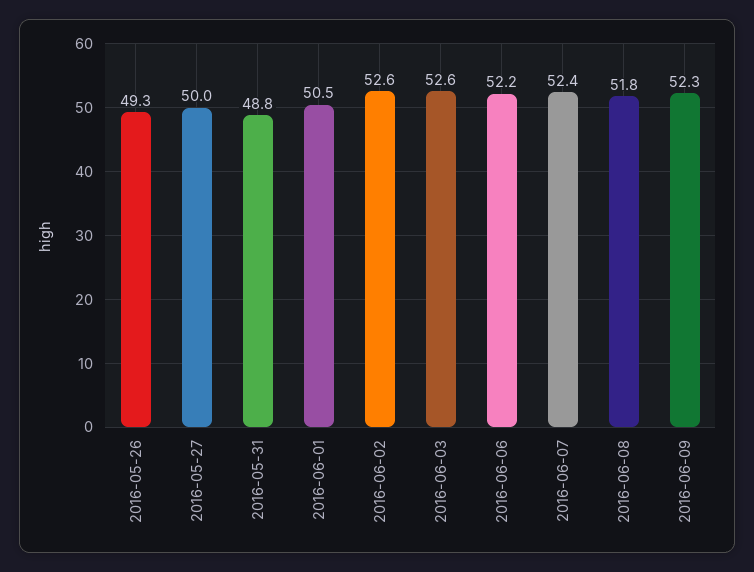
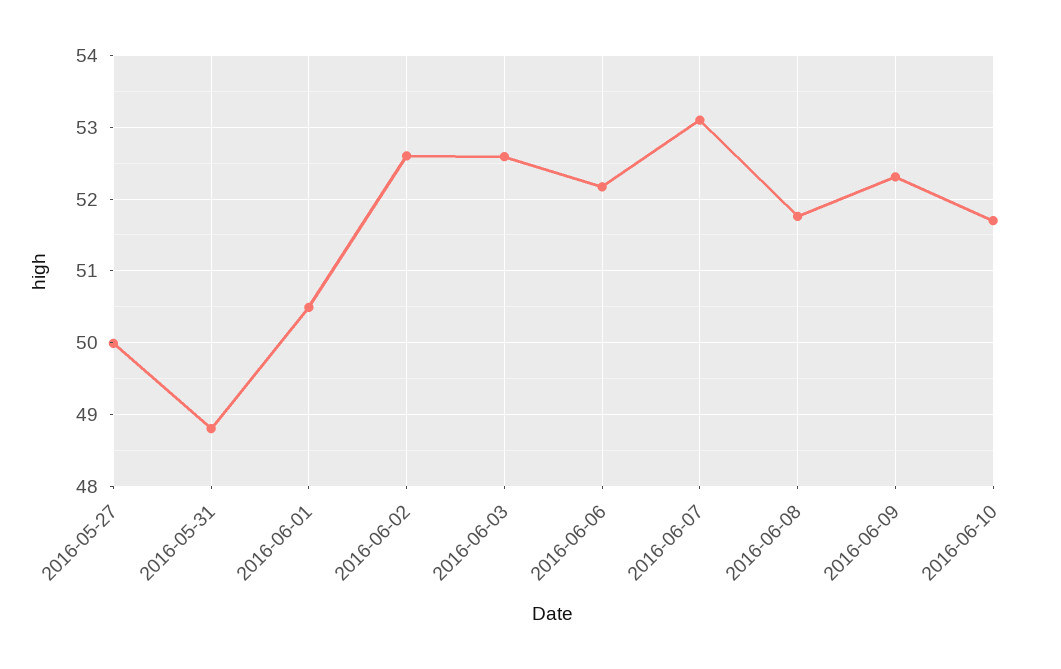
2016-05-26: 49.3 -> none
2016-06-07: 52.4 -> 53.1
2016-06-10: none -> 51.7

